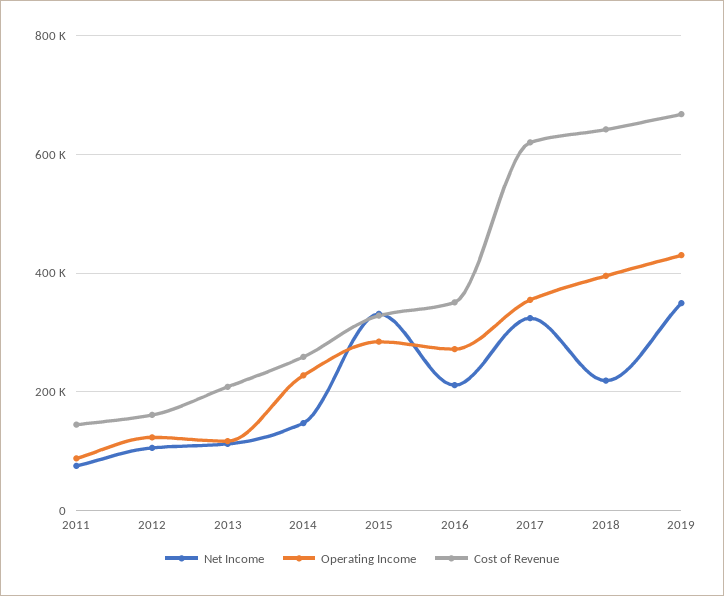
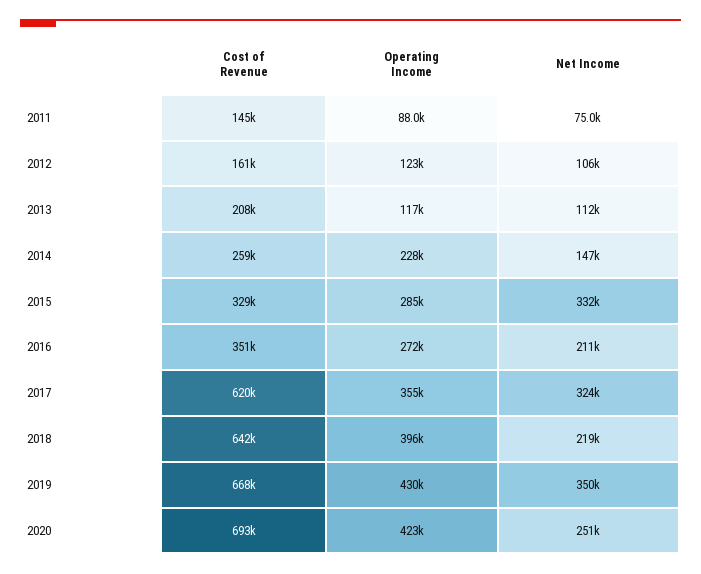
Cost of Revenue, 2020: none -> 693000
Operating Income, 2020: none -> 423000
Net Income, 2020: none -> 251000

